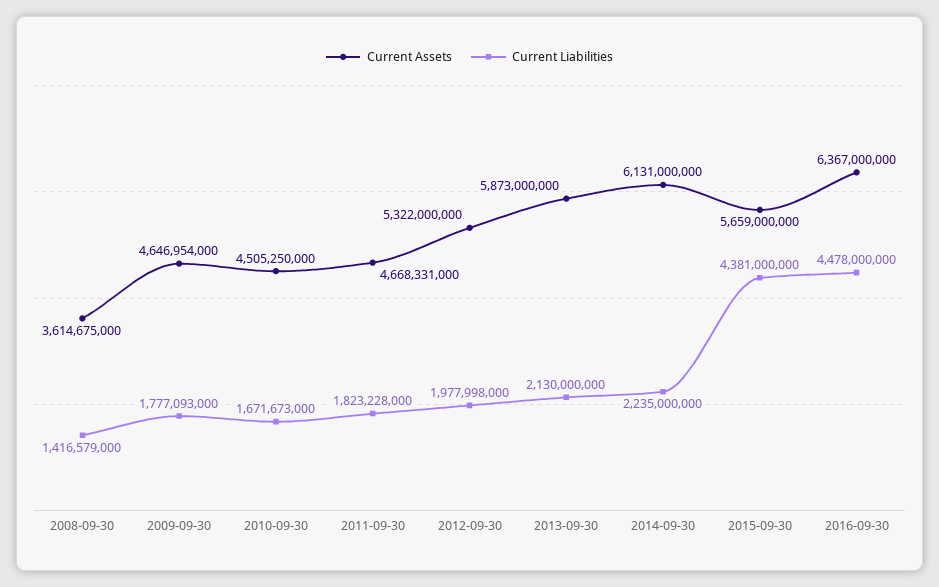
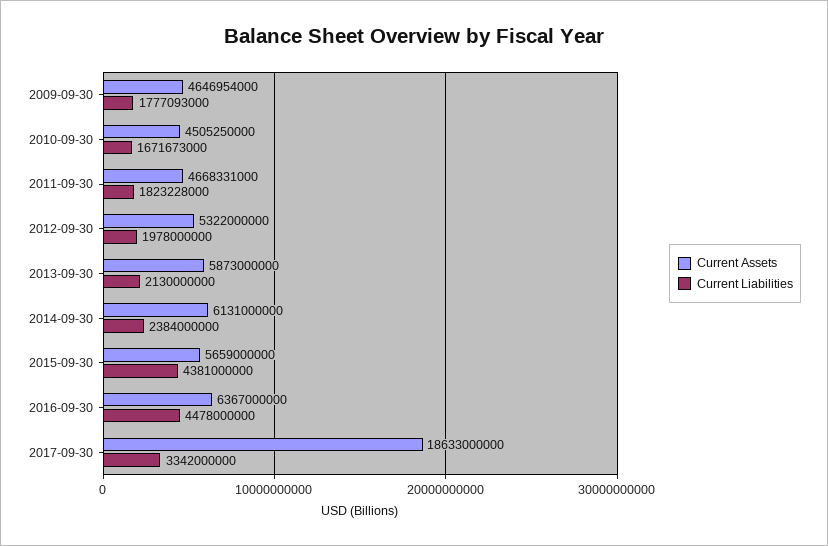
Current Assets, 2008-09-30: 3614675000 -> none
Current Liabilities, 2008-09-30: 1416579000 -> none
Current Liabilities, 2012-09-30: 1977998000 -> 1978000000
Current Liabilities, 2014-09-30: 2235000000 -> 2384000000
Current Assets, 2017-09-30: none -> 18633000000
Current Liabilities, 2017-09-30: none -> 3342000000

